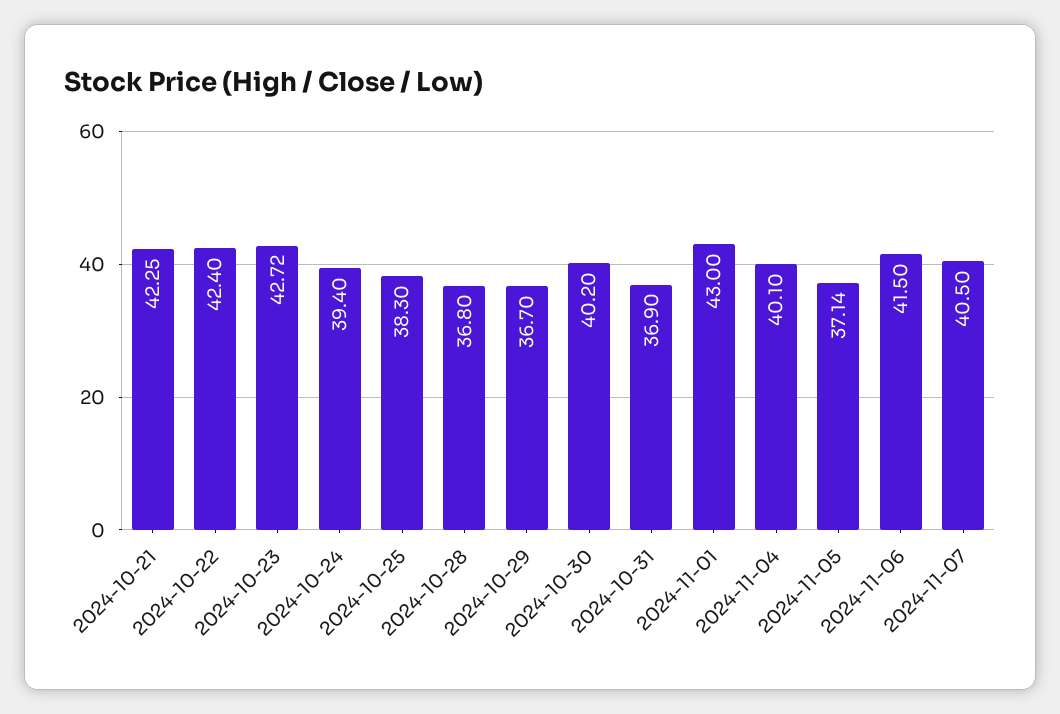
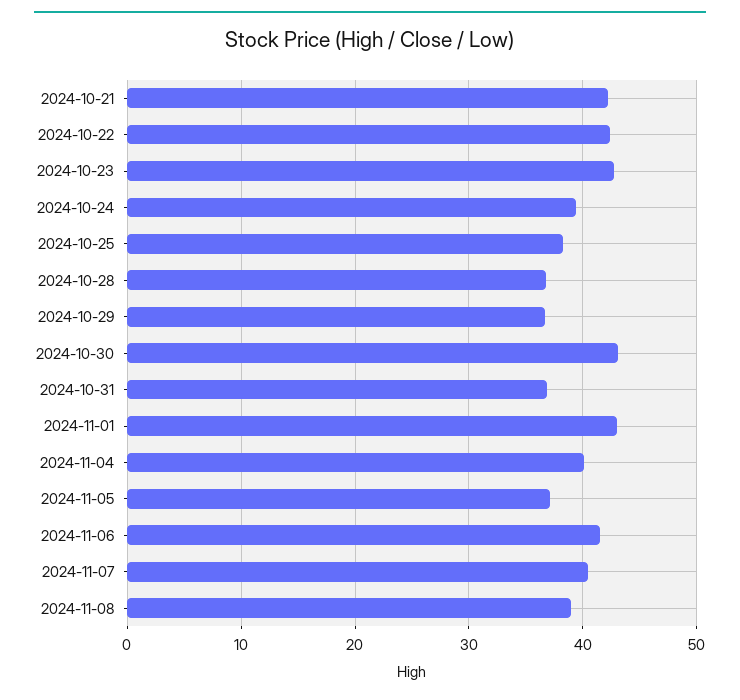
2024-10-30: 40.2 -> 43
2024-11-08: none -> 39

